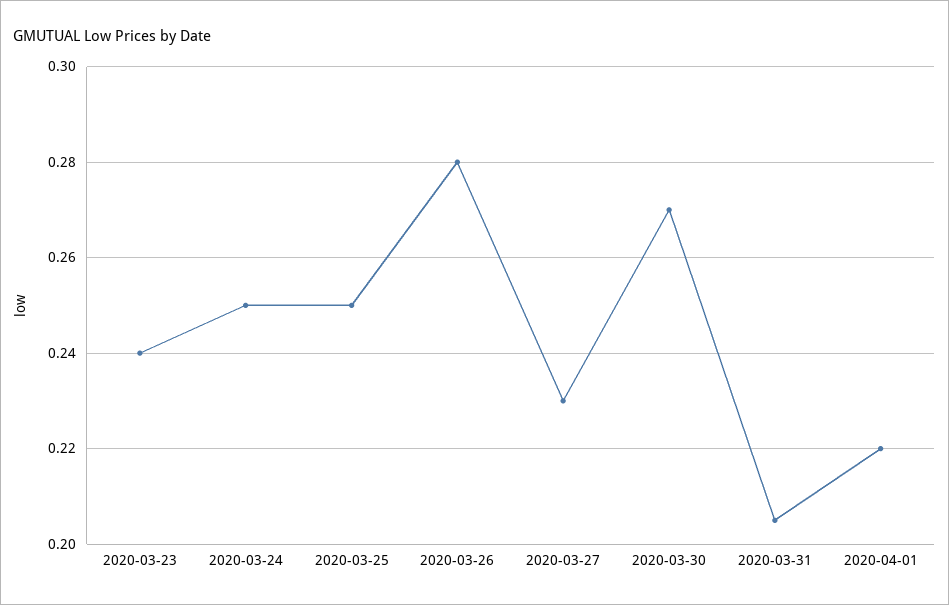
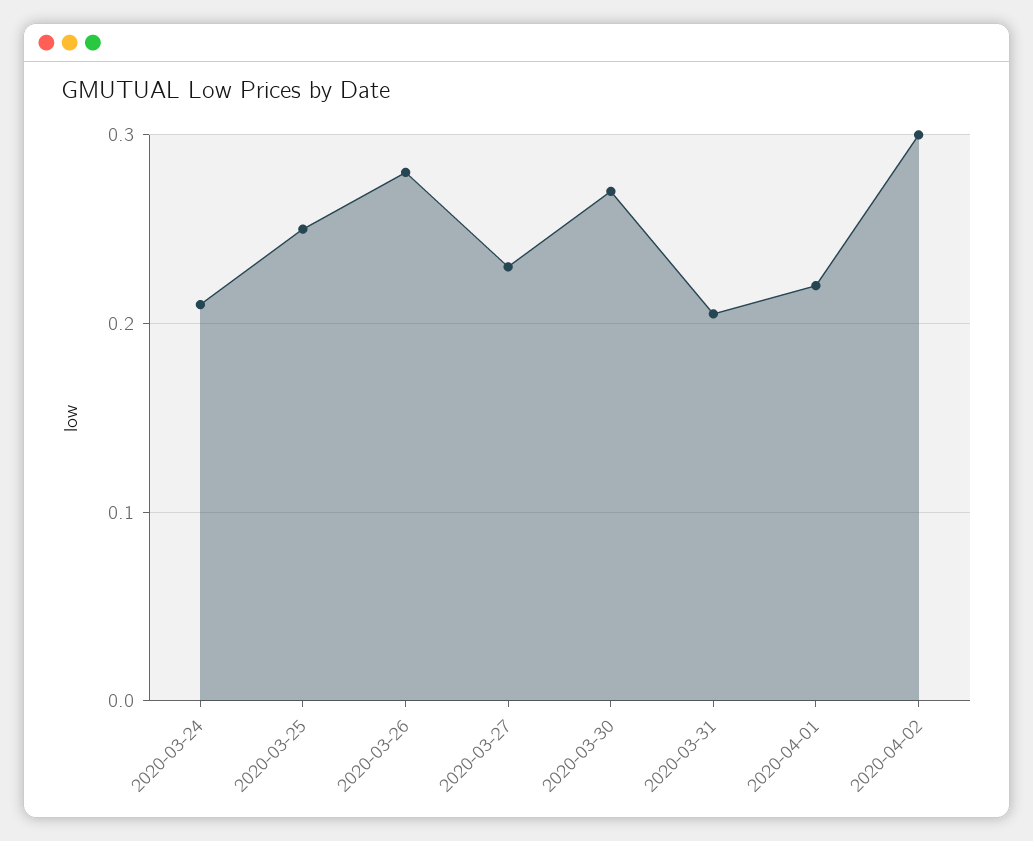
2020-03-23: 0.24 -> none
2020-03-24: 0.25 -> 0.21
2020-04-02: none -> 0.3

